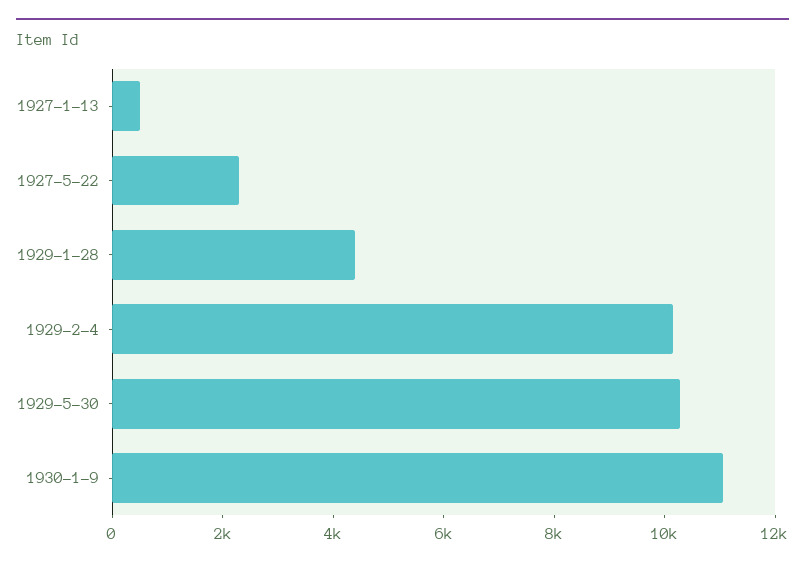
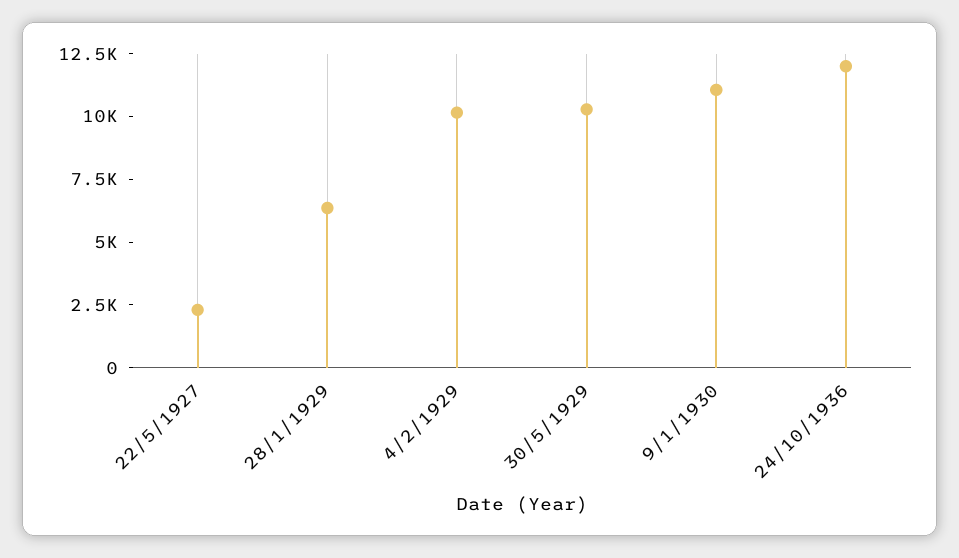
1927-1-13: 500 -> none
1929-1-28: 4500 -> 6500
24/10/1936: none -> 12000

